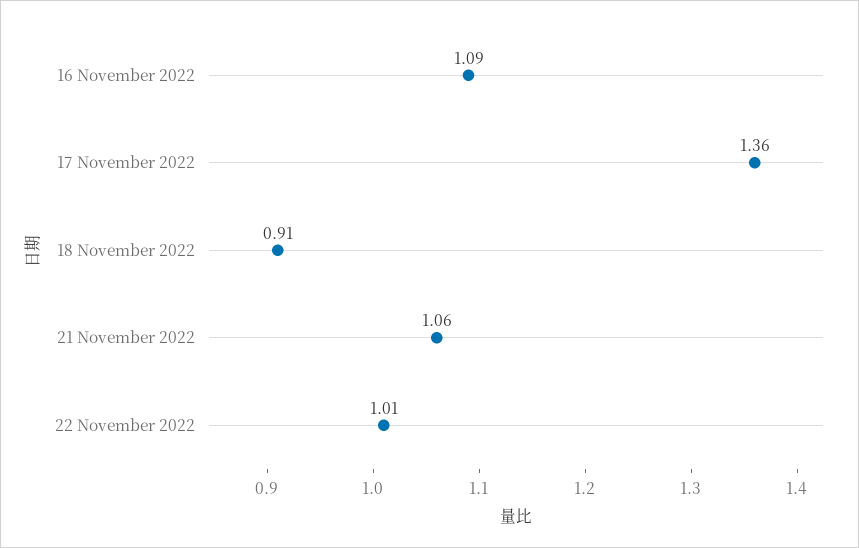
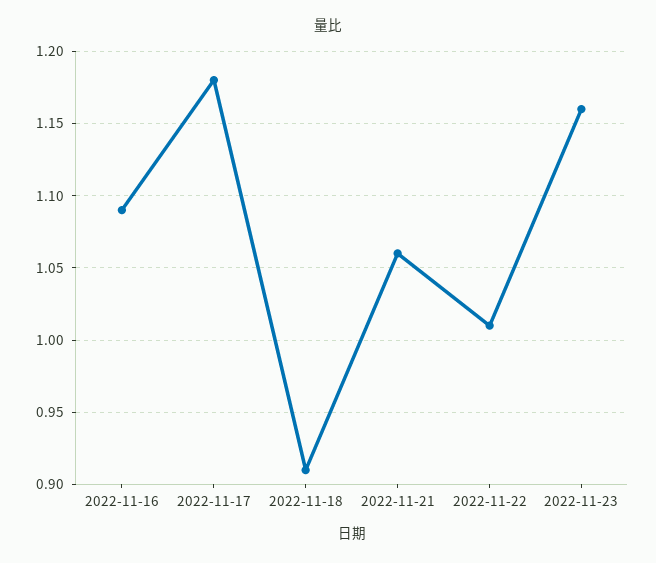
17 November 2022: 1.36 -> 1.18
2022-11-23: none -> 1.16

